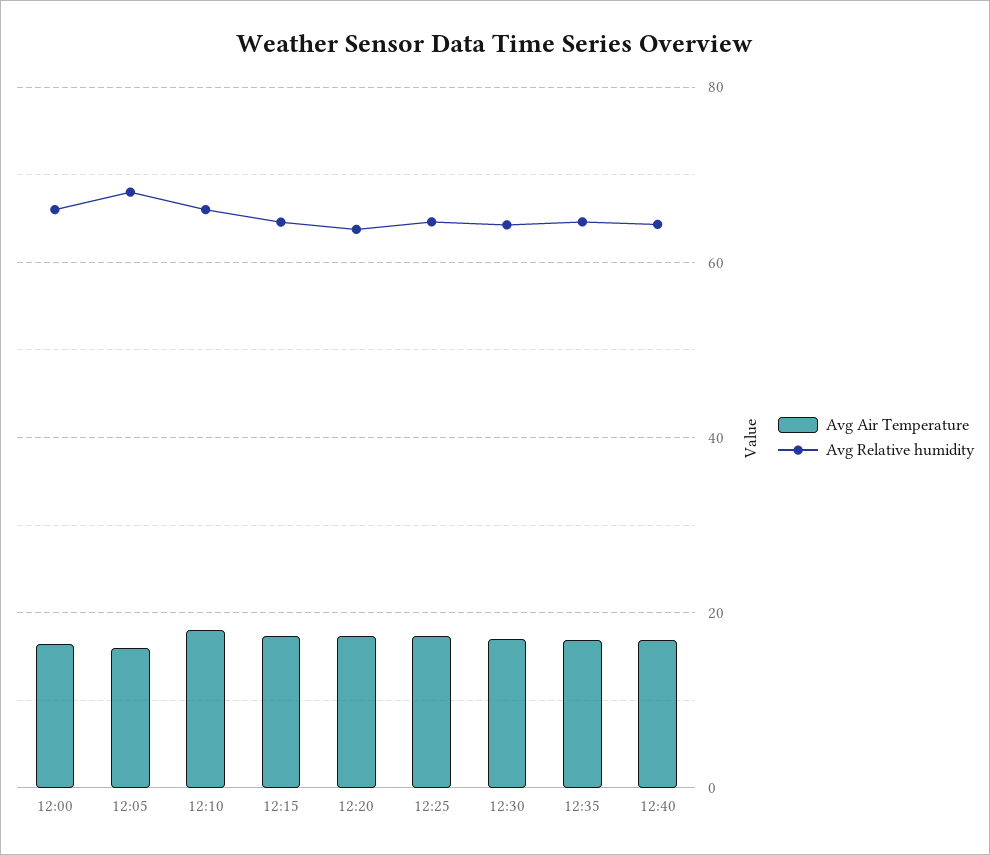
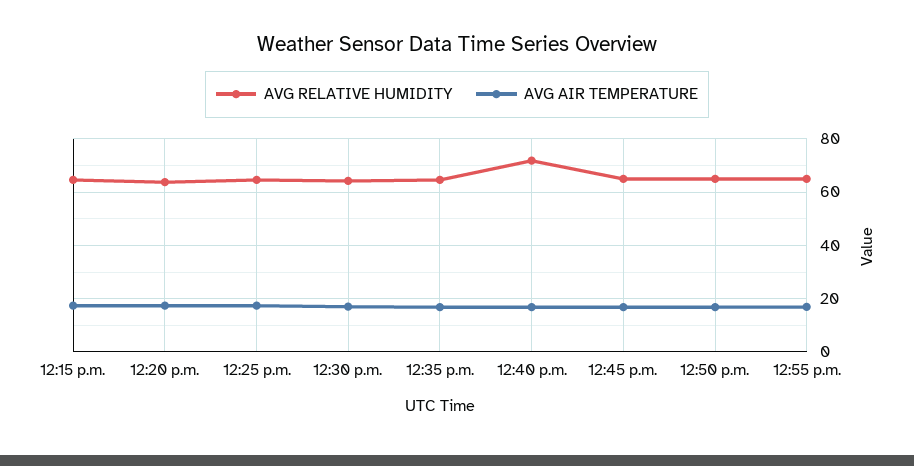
Avg Air Temperature, 12:00: 16 -> none
Avg Relative humidity, 12:00: 66 -> none
Avg Air Temperature, 12:05: 16 -> none
Avg Relative humidity, 12:05: 68 -> none
Avg Air Temperature, 12:10: 18 -> none
Avg Relative humidity, 12:10: 66 -> none
Avg Relative humidity, 12:40: 64 -> 72.5
Avg Relative humidity, 12:45 p.m.: none -> 65
Avg Air Temperature, 12:45 p.m.: none -> 17.5
Avg Relative humidity, 12:50 p.m.: none -> 65
Avg Air Temperature, 12:50 p.m.: none -> 17.5
Avg Relative humidity, 12:55 p.m.: none -> 65
Avg Air Temperature, 12:55 p.m.: none -> 17.5

